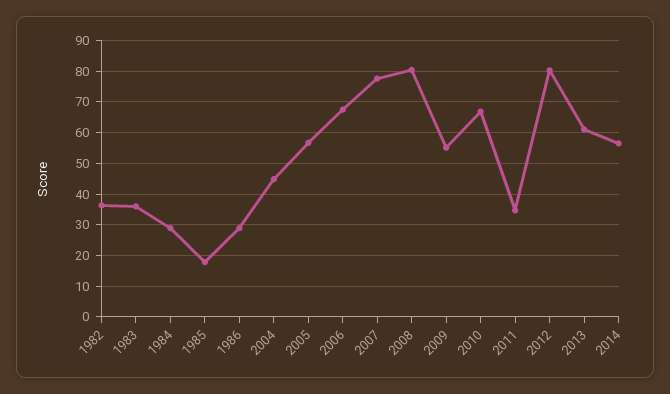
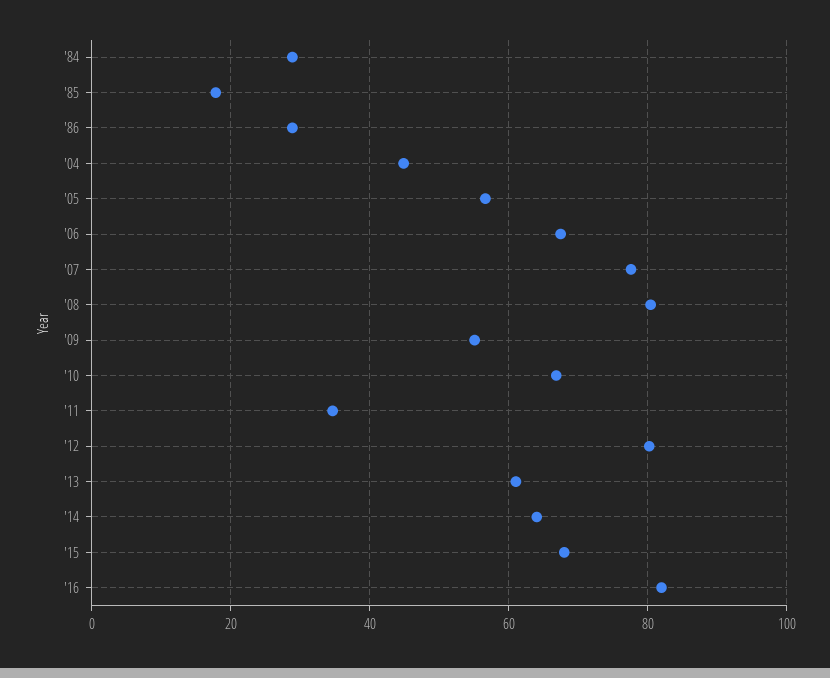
1982: 36 -> none
1983: 36 -> none
2014: 56 -> 64
'15: none -> 68
'16: none -> 82

